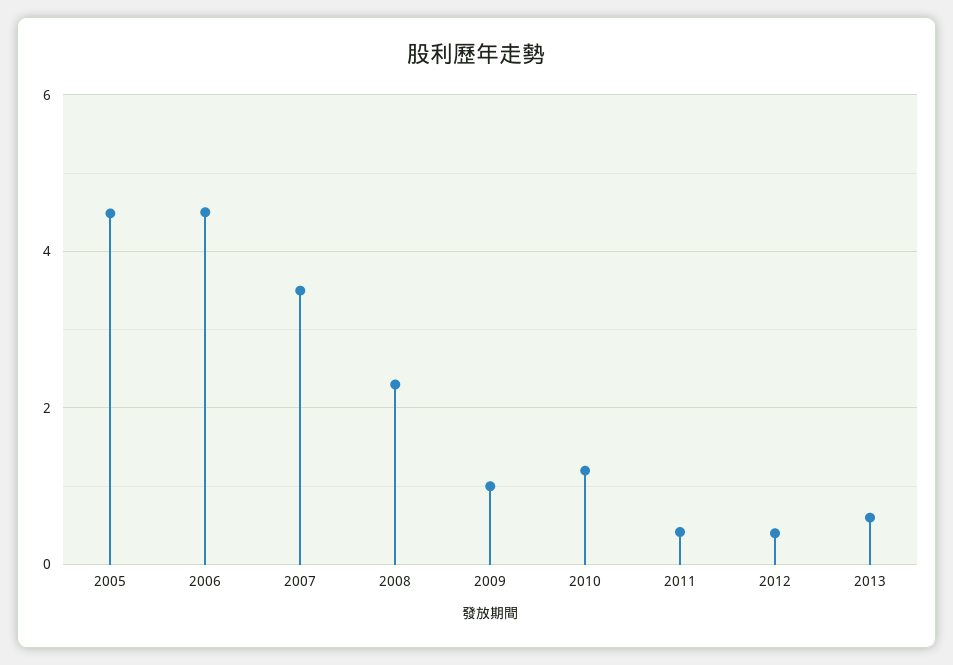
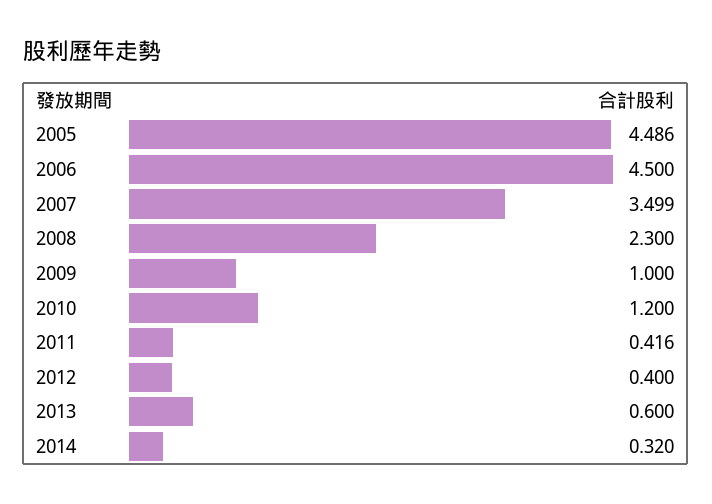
2014: none -> 0.32

